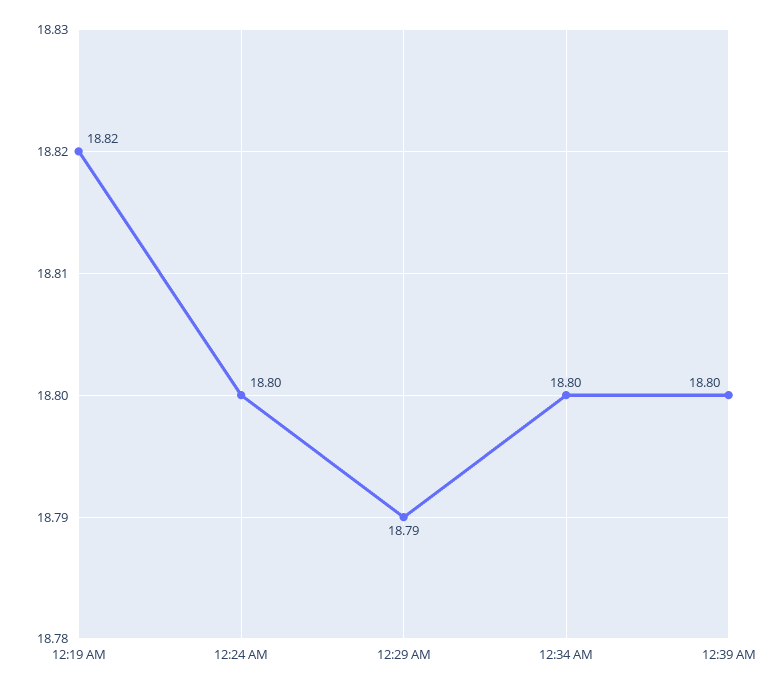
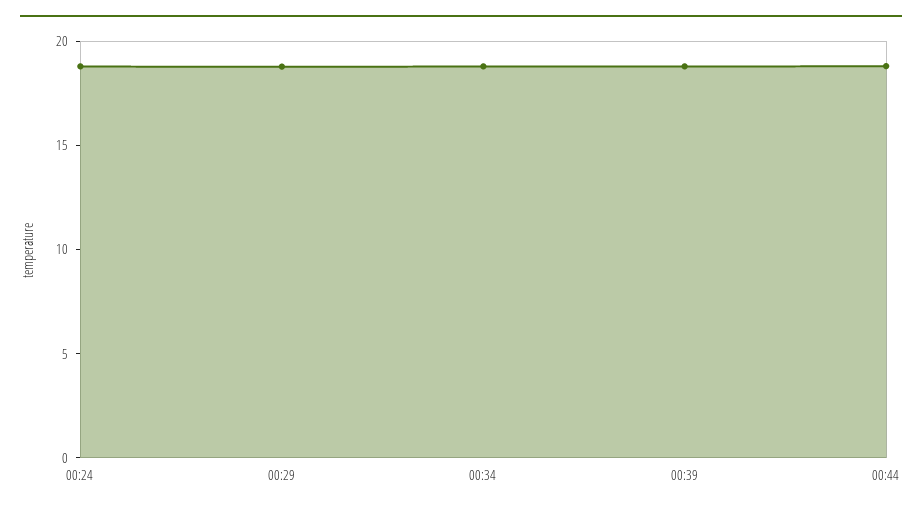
12:19 AM: 18.82 -> none
00:44: none -> 19

